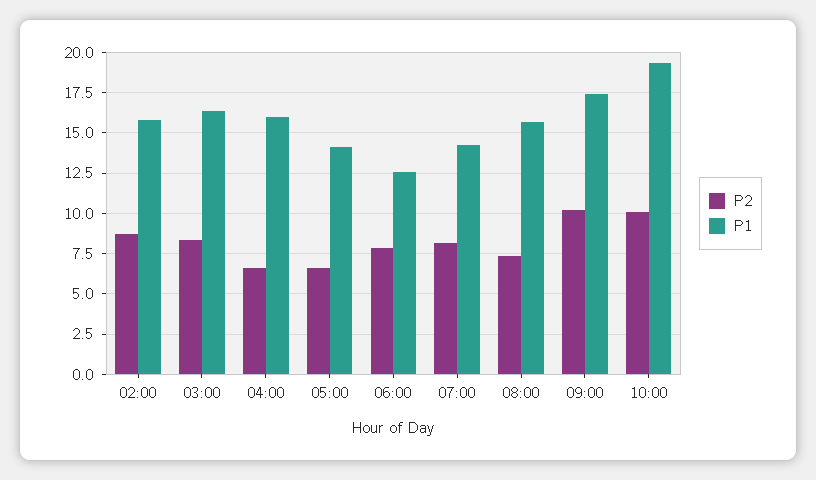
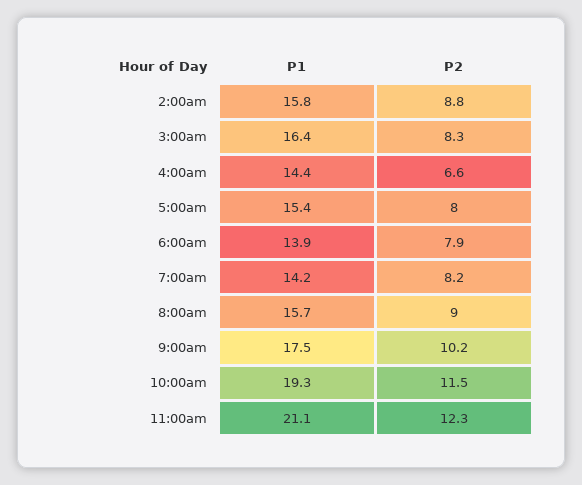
P1, 04:00: 16 -> 14.4
P2, 05:00: 6.5 -> 8
P1, 05:00: 14 -> 15.4
P1, 06:00: 12.5 -> 13.9
P2, 08:00: 7.5 -> 9
P2, 10:00: 10 -> 11.5
P1, 11:00am: none -> 21.1
P2, 11:00am: none -> 12.3

